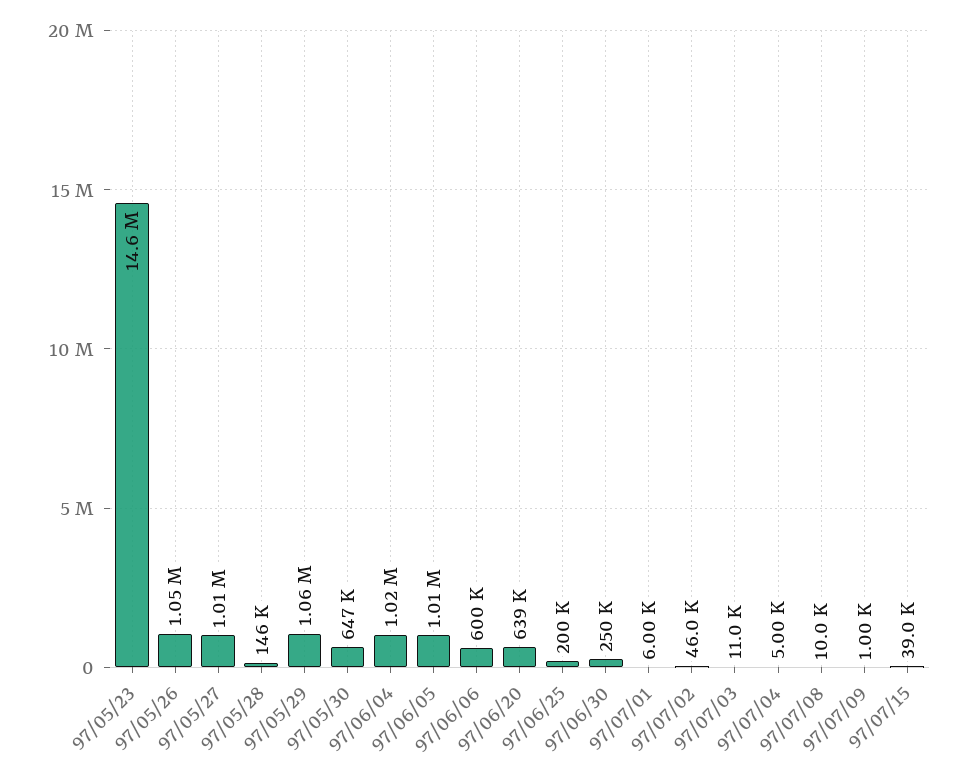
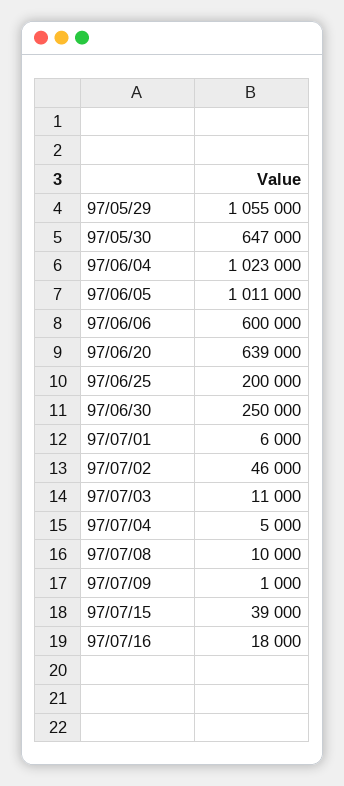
97/05/23: 14600000 -> none
97/05/26: 1050000 -> none
97/05/27: 1010000 -> none
97/05/28: 146000 -> none
97/07/16: none -> 18000

